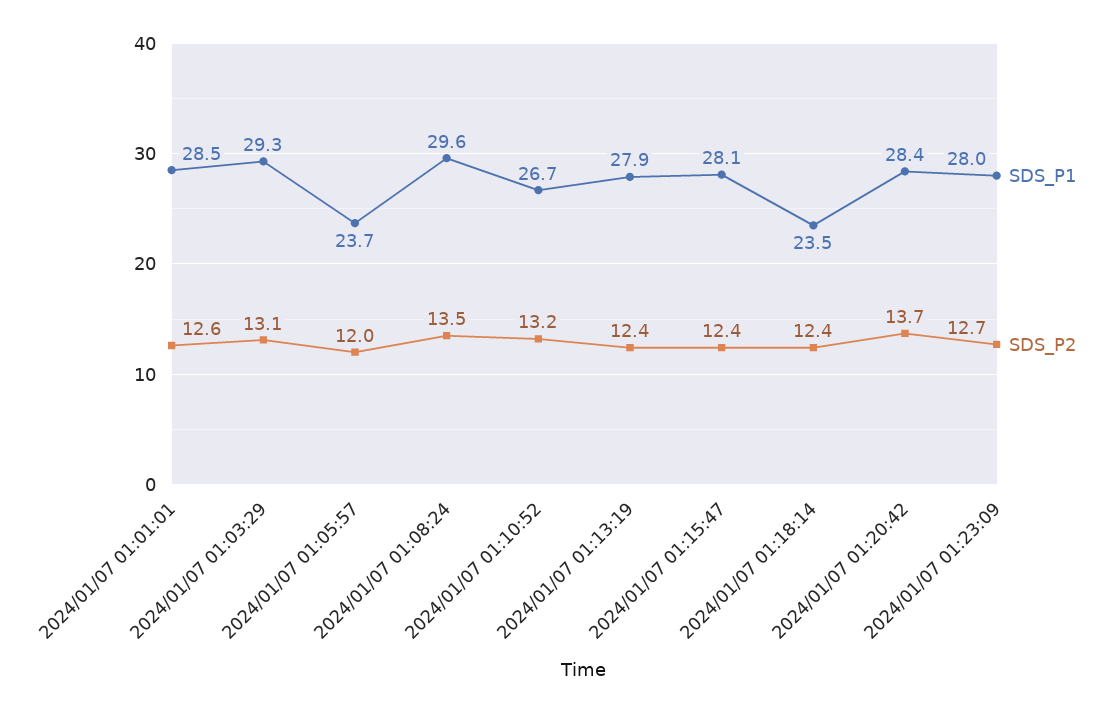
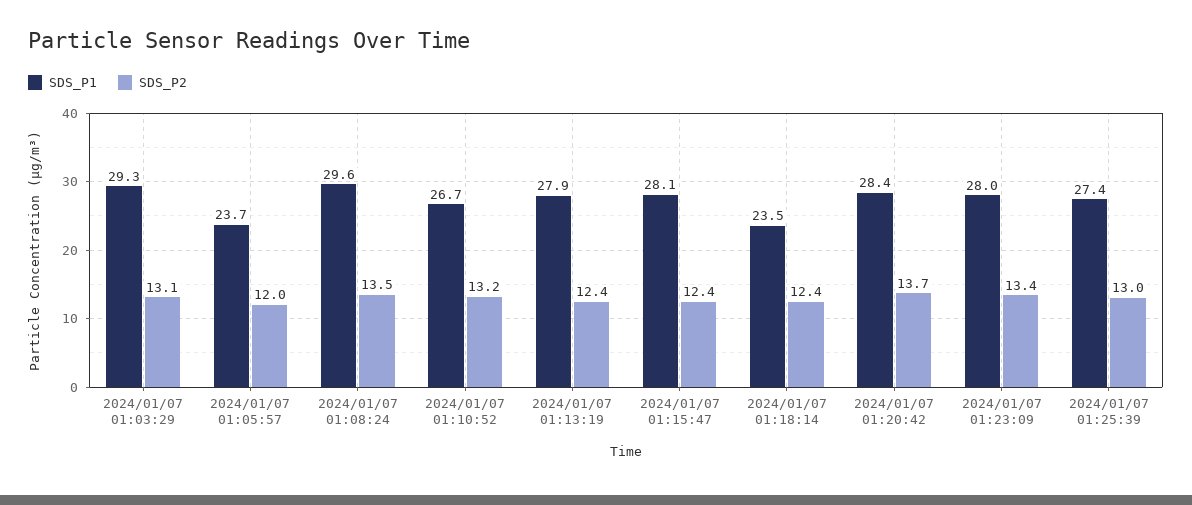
SDS_P1, 2024/01/07 01:01:01: 28.5 -> none
SDS_P2, 2024/01/07 01:01:01: 12.6 -> none
SDS_P2, 2024/01/07 01:23:09: 12.7 -> 13.4
SDS_P1, 2024/01/07 01:25:39: none -> 27.4
SDS_P2, 2024/01/07 01:25:39: none -> 13

